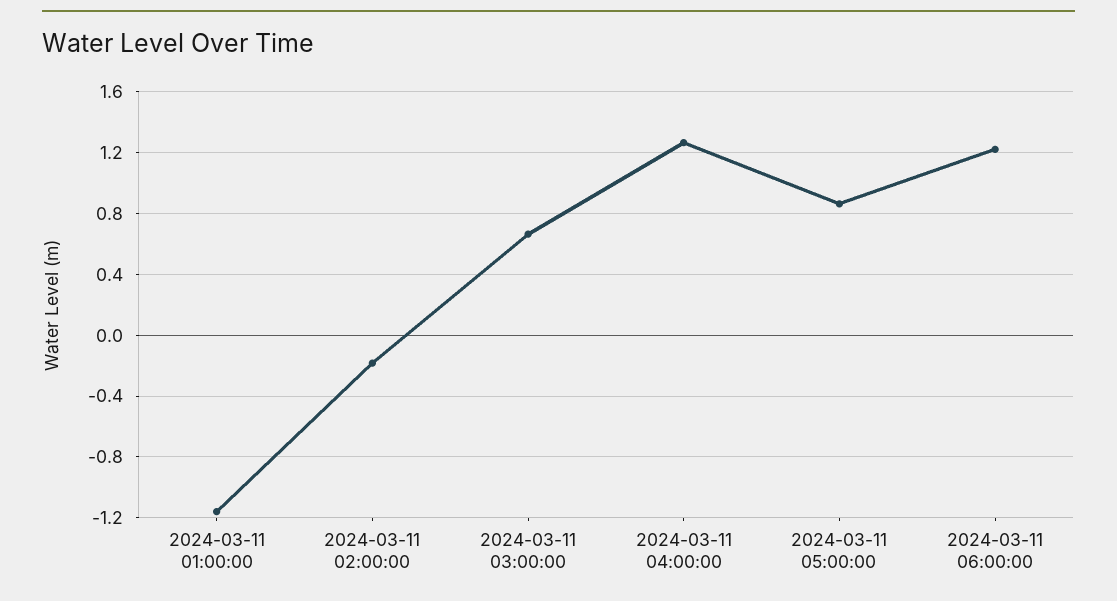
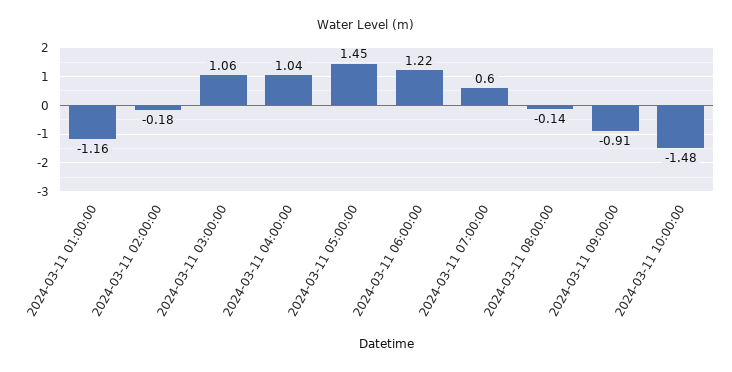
2024-03-11 03:00:00: 0.65 -> 1.06
2024-03-11 04:00:00: 1.25 -> 1.04
2024-03-11 05:00:00: 0.85 -> 1.45
2024-03-11 07:00:00: none -> 0.6
2024-03-11 08:00:00: none -> -0.14
2024-03-11 09:00:00: none -> -0.91
2024-03-11 10:00:00: none -> -1.48

